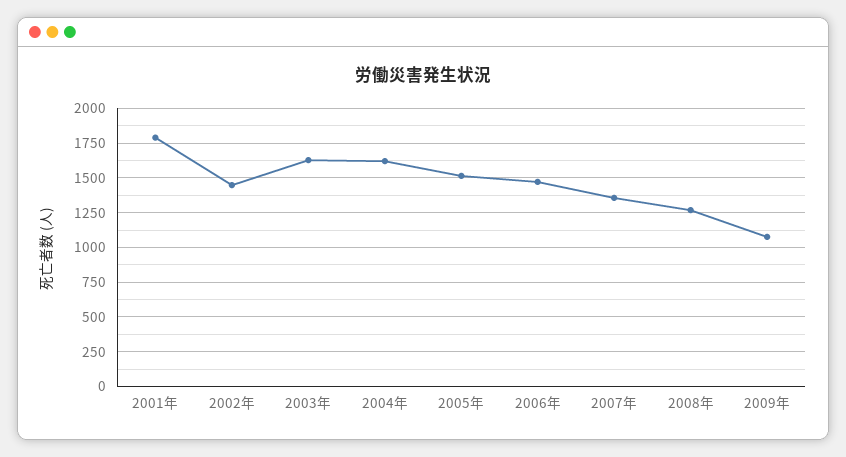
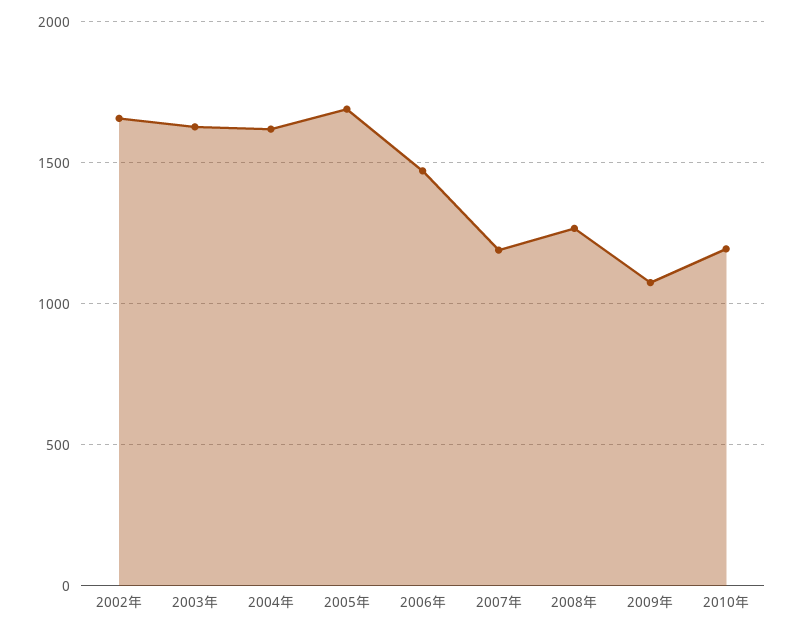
2001年: 1800 -> none
2002年: 1450 -> 1650
2005年: 1500 -> 1700
2007年: 1350 -> 1200
2010年: none -> 1200

